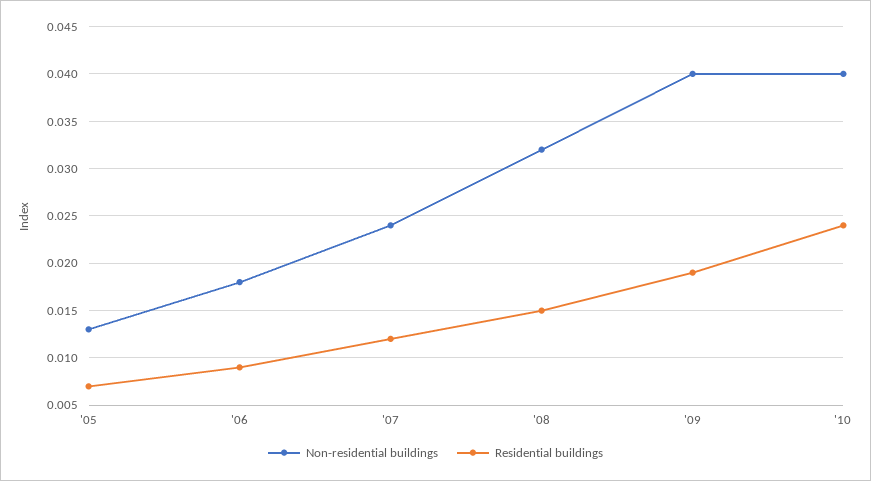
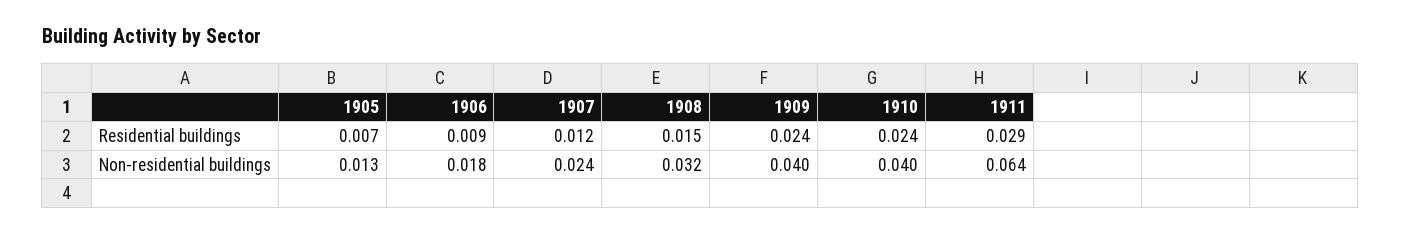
Residential buildings, '09: 0.019 -> 0.024
Residential buildings, 1911: none -> 0.029
Non-residential buildings, 1911: none -> 0.064

